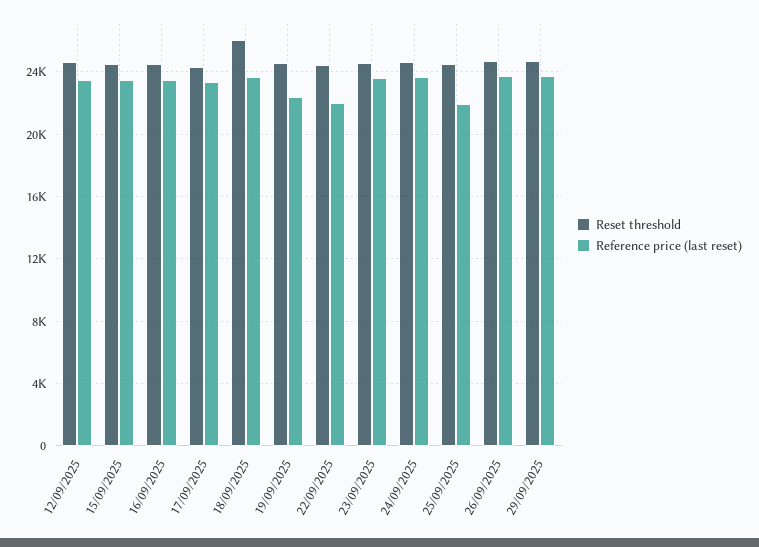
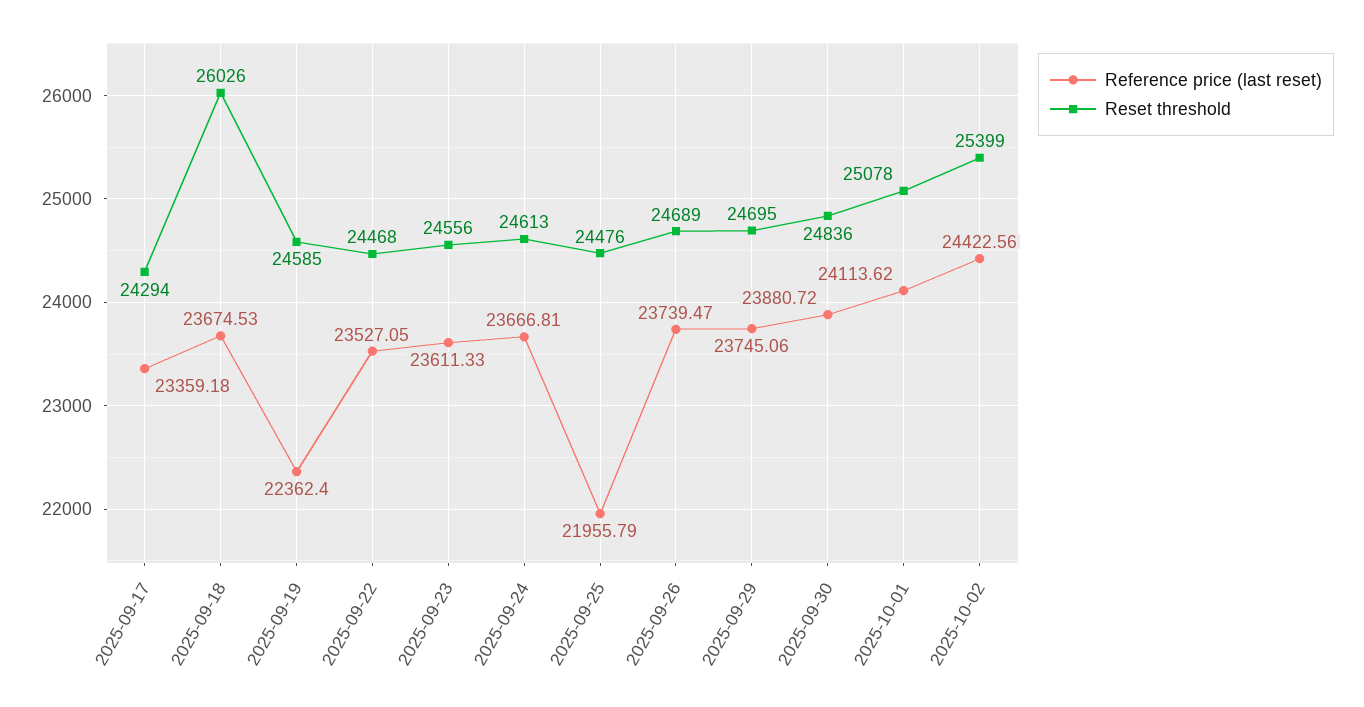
Reset threshold, 12/09/2025: 24500 -> none
Reference price (last reset), 12/09/2025: 23500 -> none
Reset threshold, 15/09/2025: 24500 -> none
Reference price (last reset), 15/09/2025: 23500 -> none
Reset threshold, 16/09/2025: 24500 -> none
Reference price (last reset), 16/09/2025: 23500 -> none
Reference price (last reset), 22/09/2025: 22000 -> 23527.05
Reference price (last reset), 2025-09-30: none -> 23880.72
Reset threshold, 2025-09-30: none -> 24836
Reference price (last reset), 2025-10-01: none -> 24113.62
Reset threshold, 2025-10-01: none -> 25078
Reference price (last reset), 2025-10-02: none -> 24422.56
Reset threshold, 2025-10-02: none -> 25399

